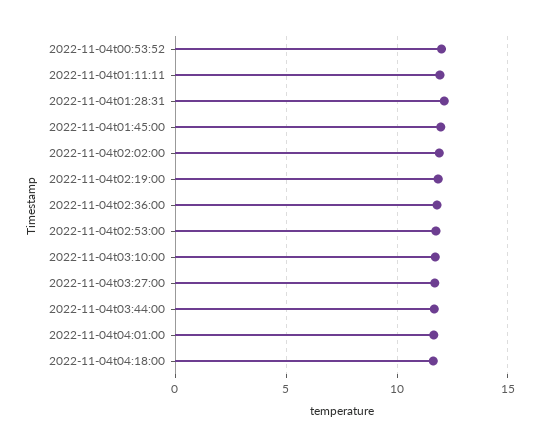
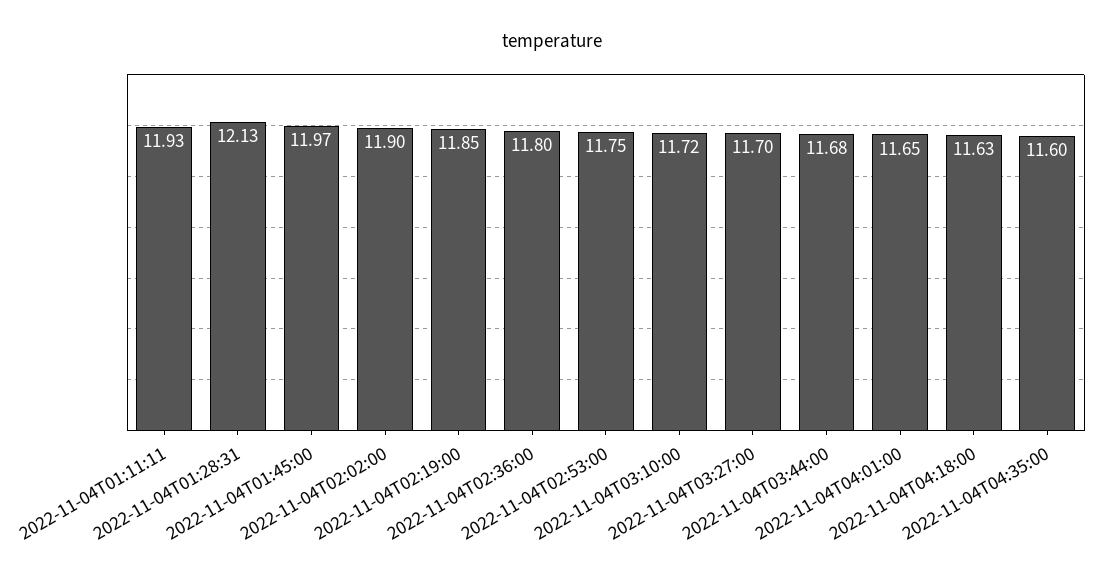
2022-11-04t00:53:52: 12 -> none
2022-11-04T04:35:00: none -> 11.6

